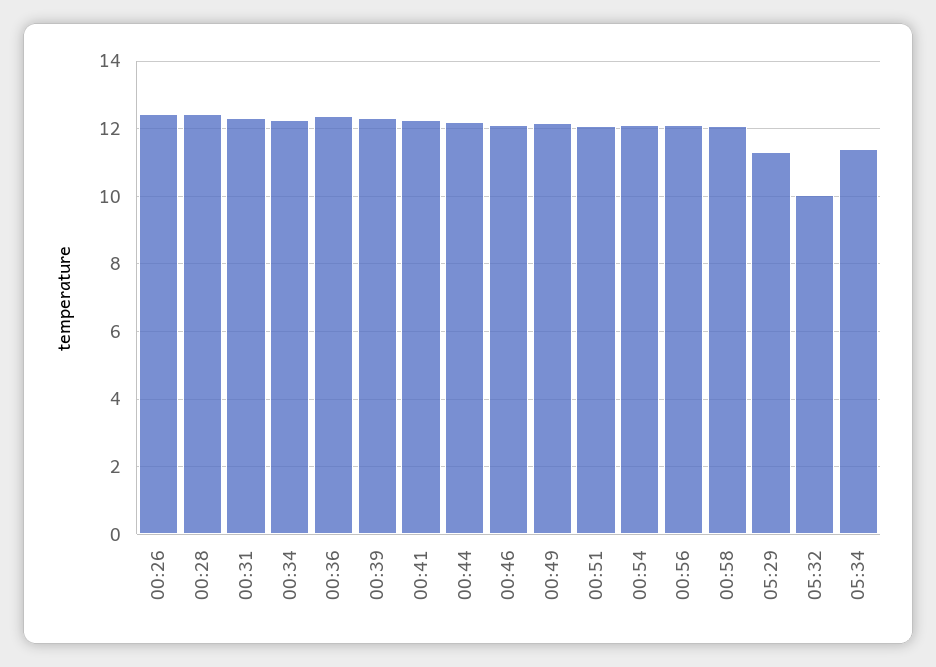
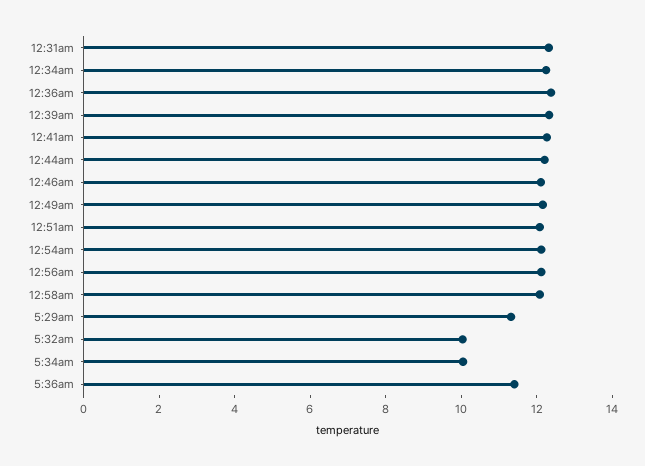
00:26: 12.4 -> none
00:28: 12.4 -> none
05:34: 11.4 -> 10
5:36am: none -> 11.5

